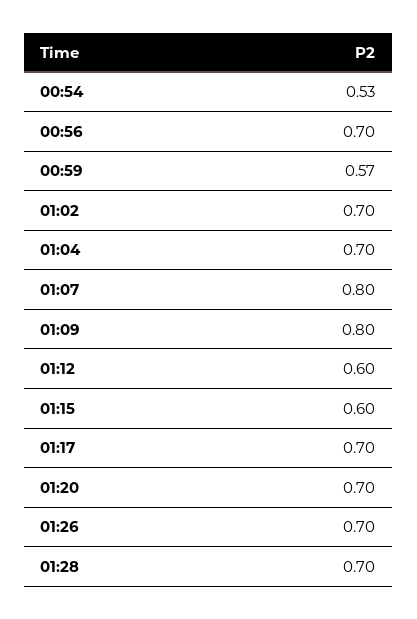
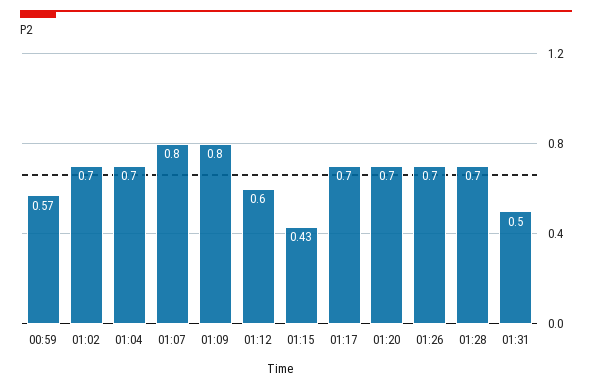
00:54: 0.53 -> none
00:56: 0.7 -> none
01:15: 0.6 -> 0.43
01:31: none -> 0.5

